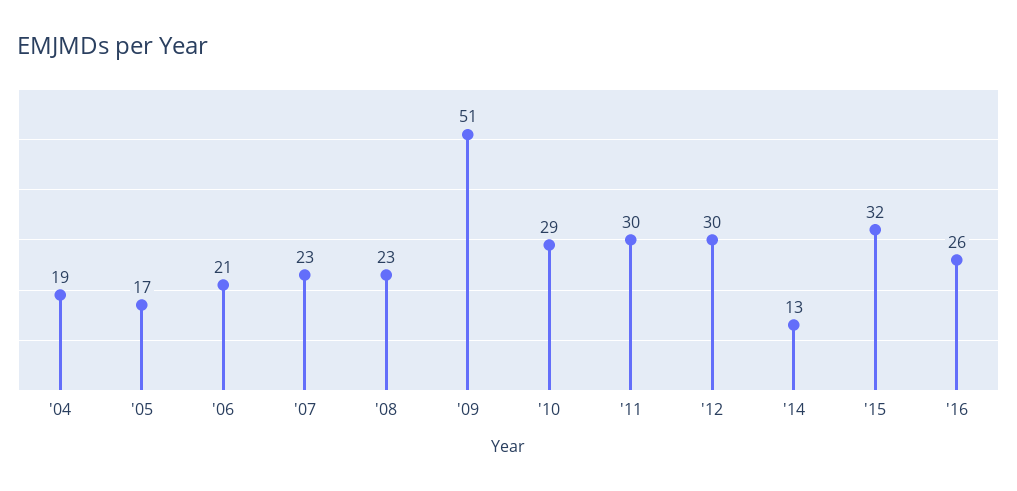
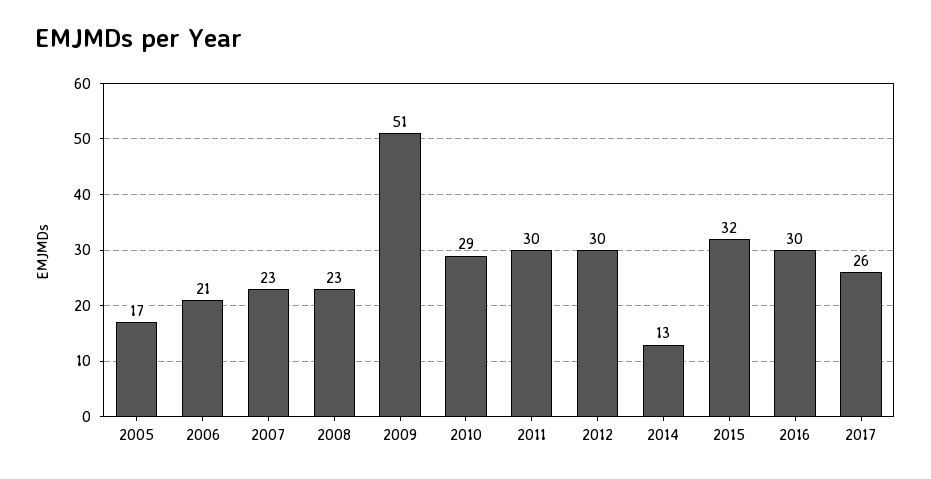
'04: 19 -> none
'16: 26 -> 30
2017: none -> 26

